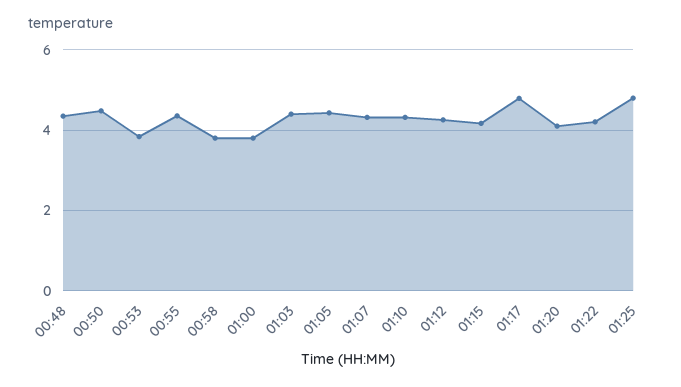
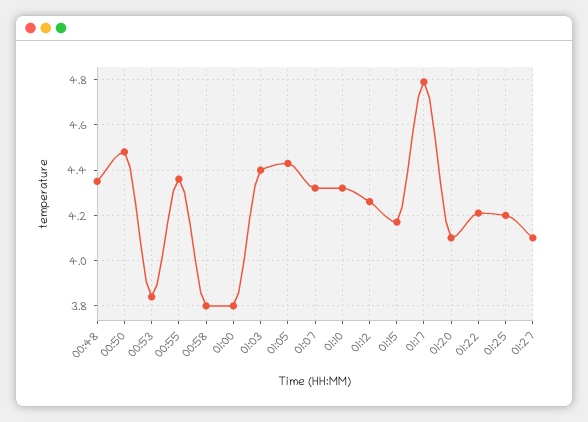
01:25: 4.8 -> 4.2
01:27: none -> 4.1

